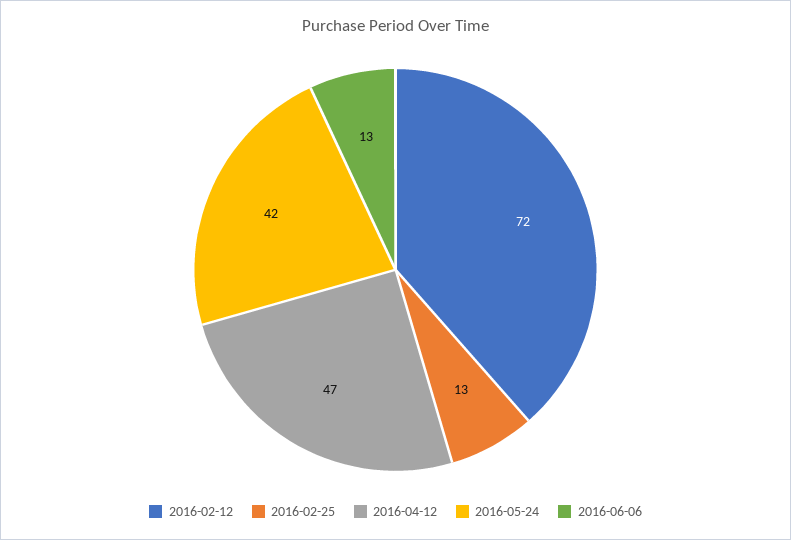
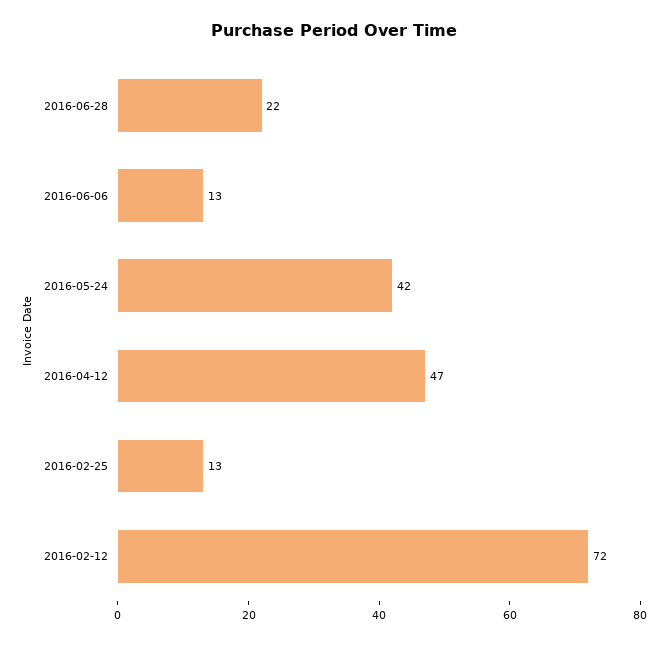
2016-06-28: none -> 22

